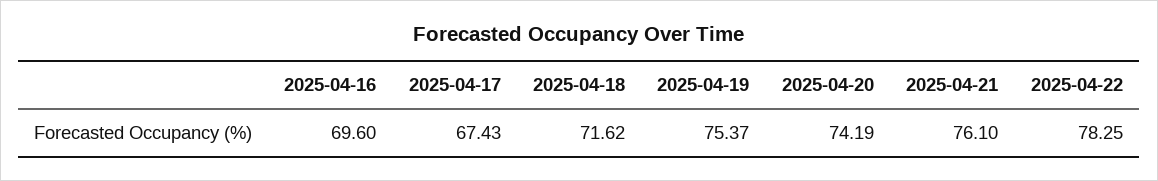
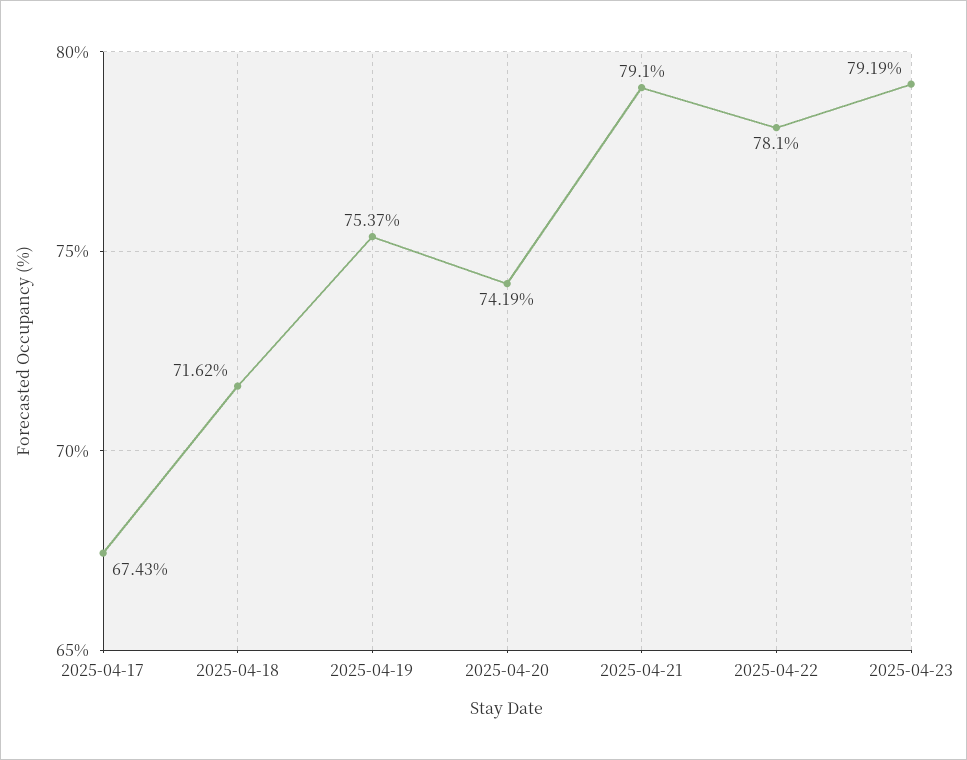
2025-04-16: 69.6 -> none
2025-04-21: 76.1 -> 79.1
2025-04-22: 78.25 -> 78.1
2025-04-23: none -> 79.19

